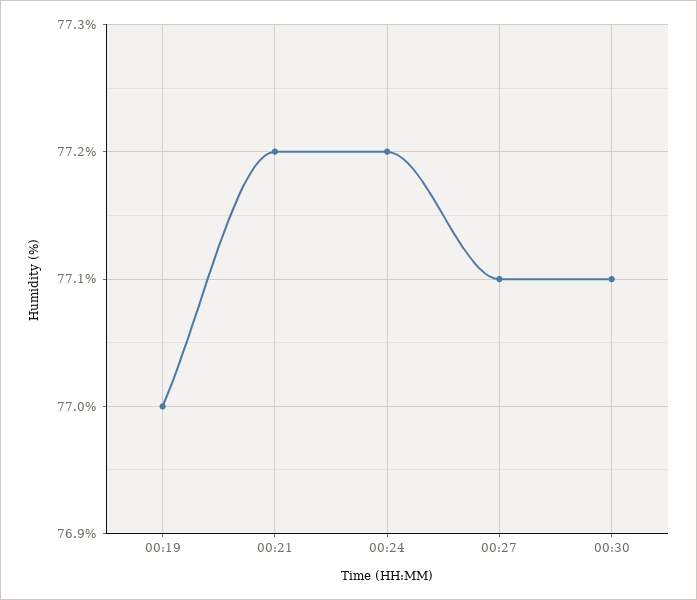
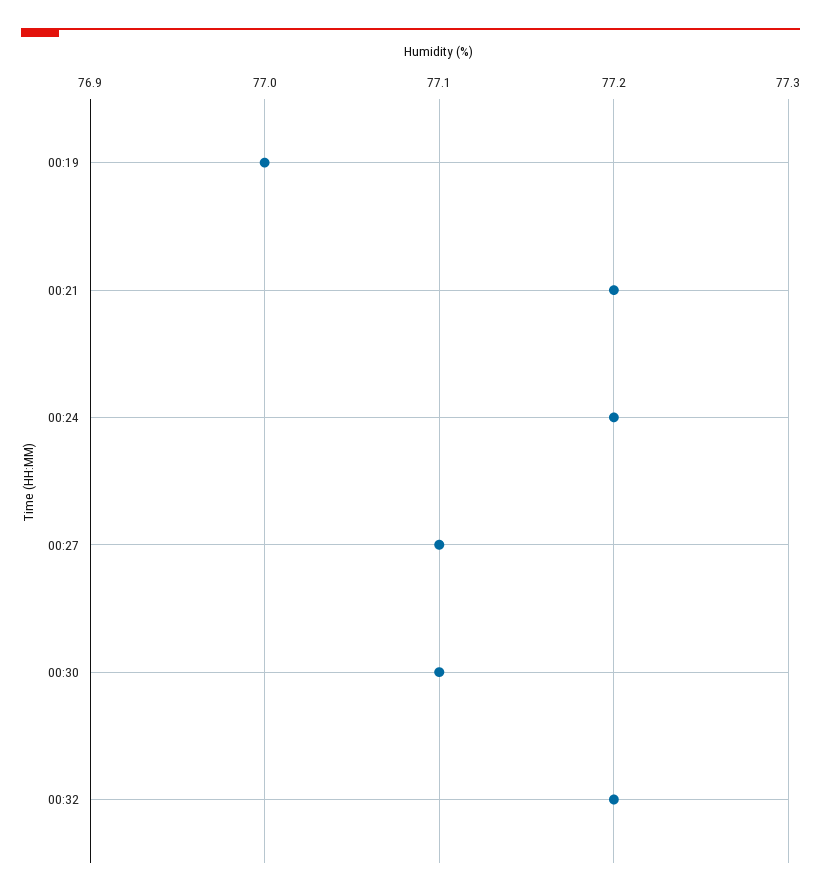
00:32: none -> 77.2

